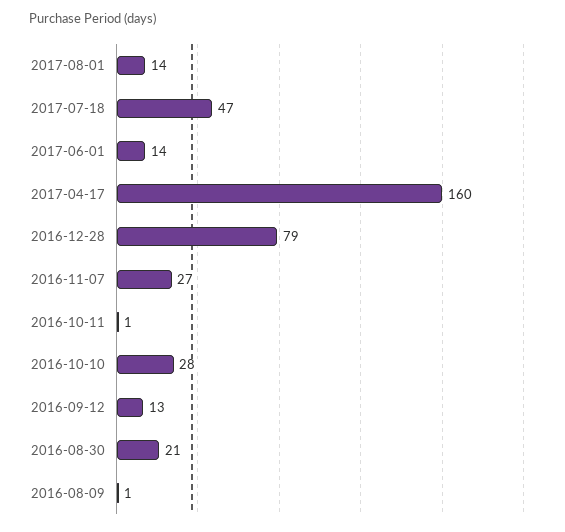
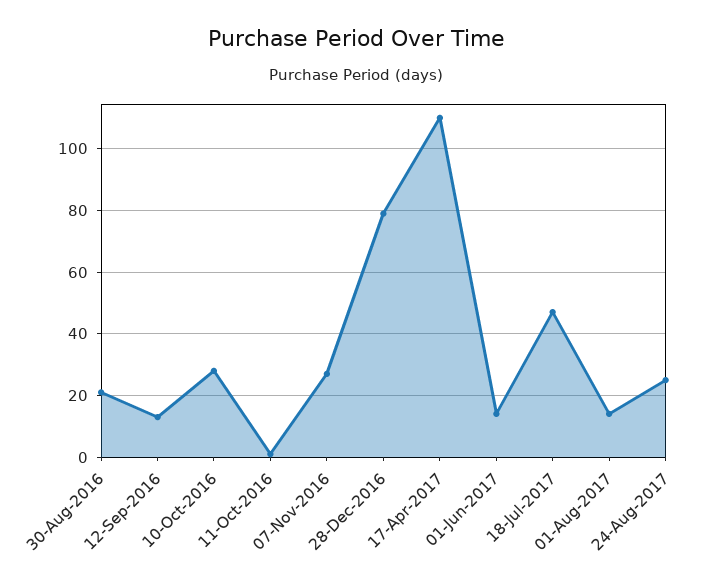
2017-04-17: 160 -> 110
2016-08-09: 1 -> none
24-Aug-2017: none -> 25

